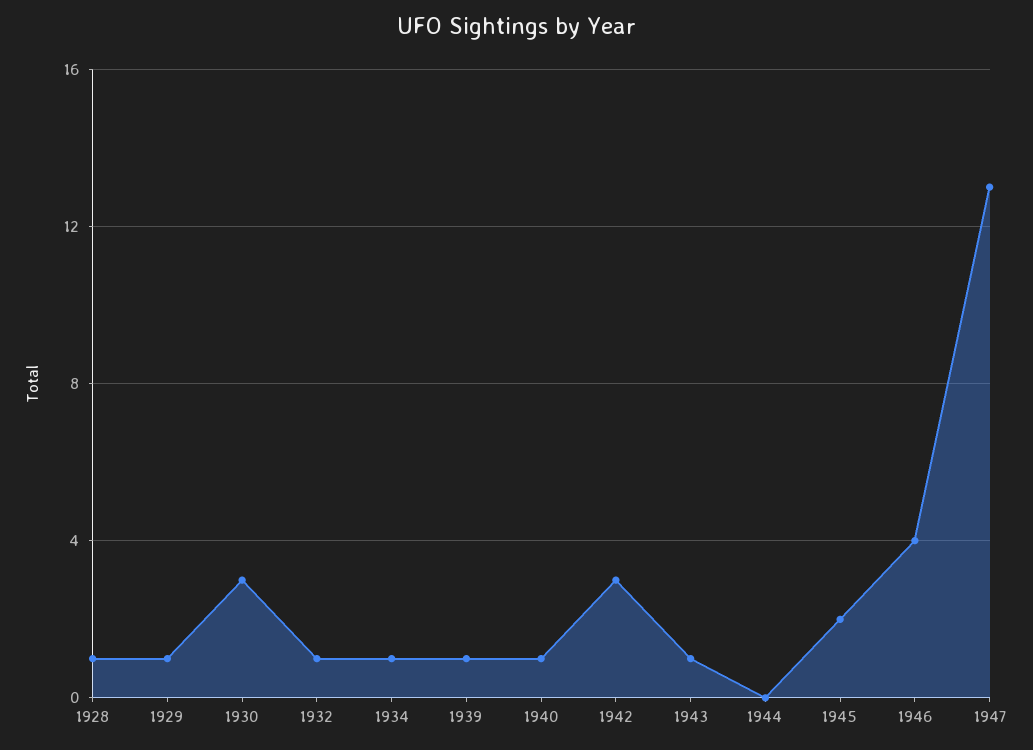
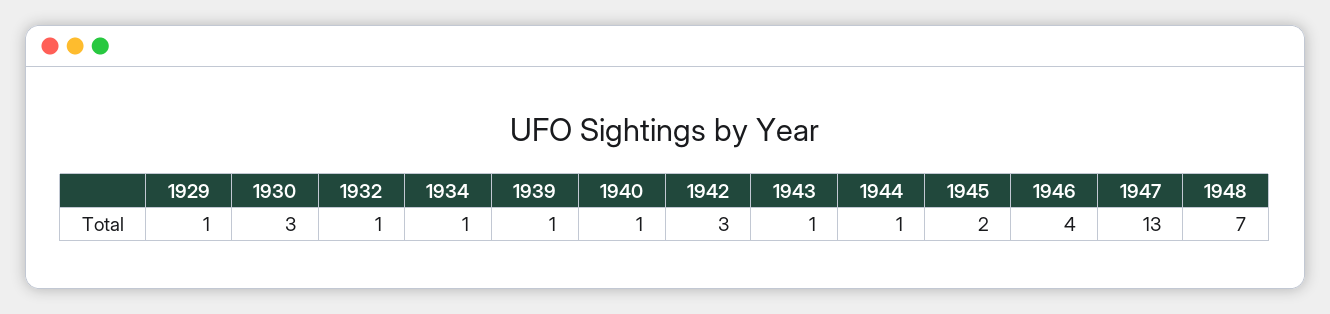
1928: 1 -> none
1944: 0 -> 1
1948: none -> 7

